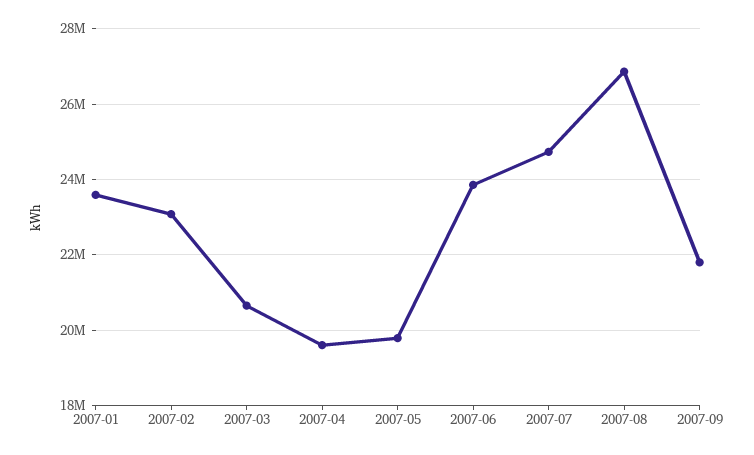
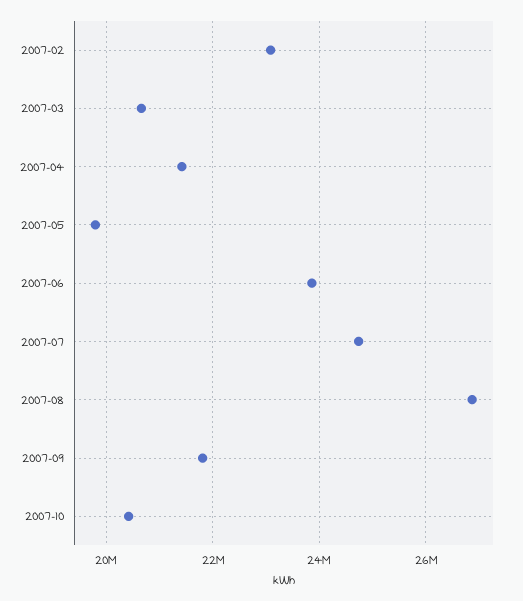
2007-01: 23600000 -> none
2007-04: 19600000 -> 21400000
2007-10: none -> 20400000

